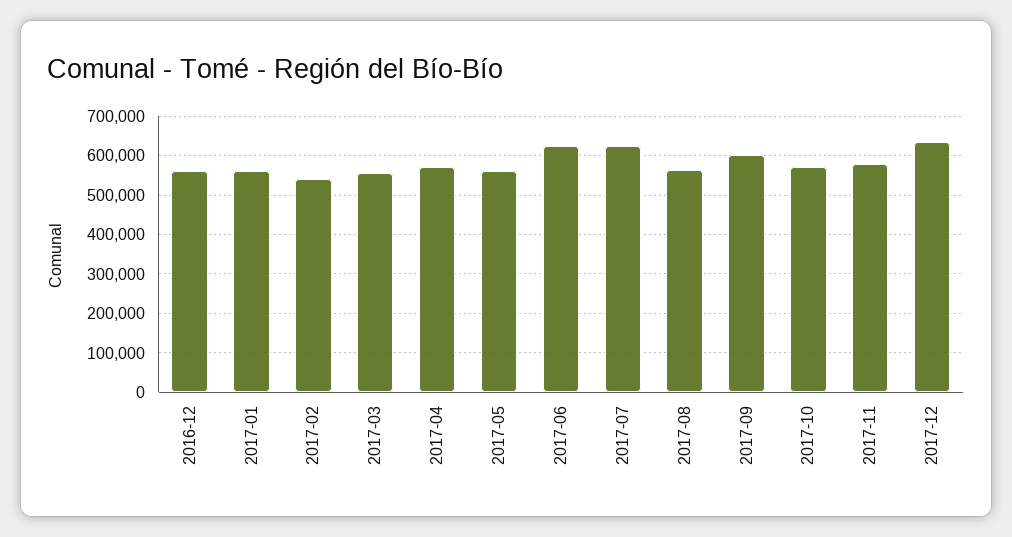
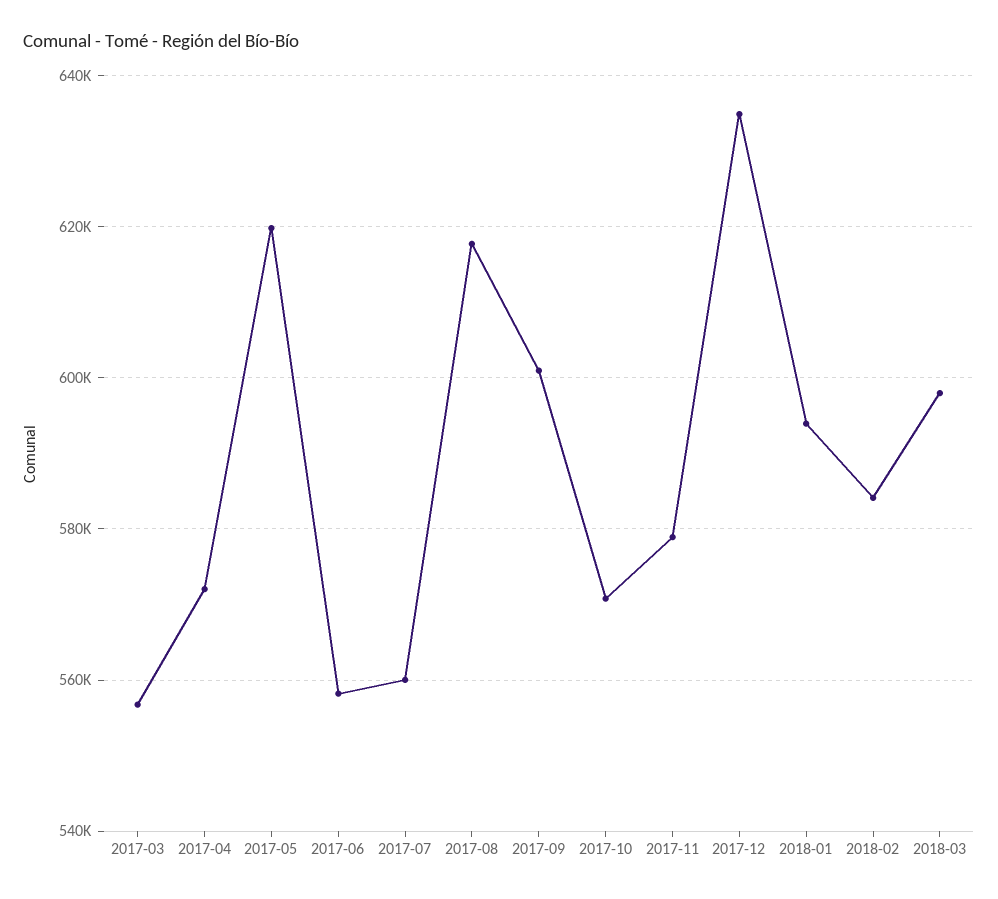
2016-12: 560000 -> none
2017-01: 560000 -> none
2017-02: 540000 -> none
2017-05: 560000 -> 620000
2017-06: 620000 -> 558000
2017-07: 620000 -> 560000
2017-08: 560000 -> 618000
2018-01: none -> 594000
2018-02: none -> 584000
2018-03: none -> 598000

